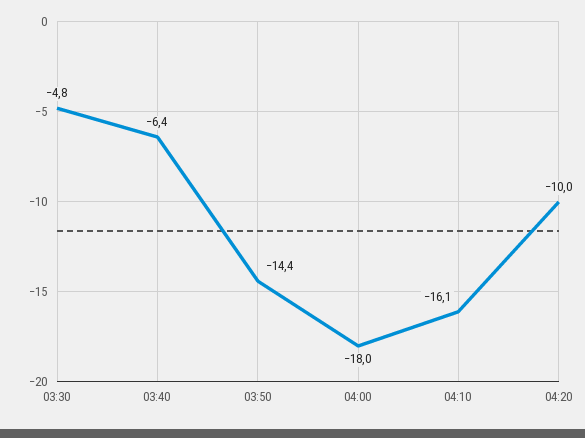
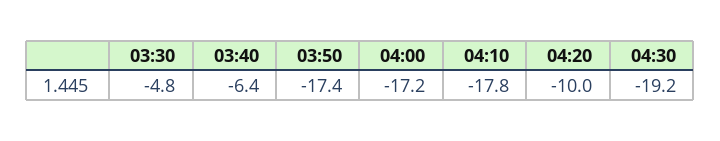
03:50: -14.4 -> -17.4
04:00: -18 -> -17.2
04:10: -16.1 -> -17.8
04:30: none -> -19.2

